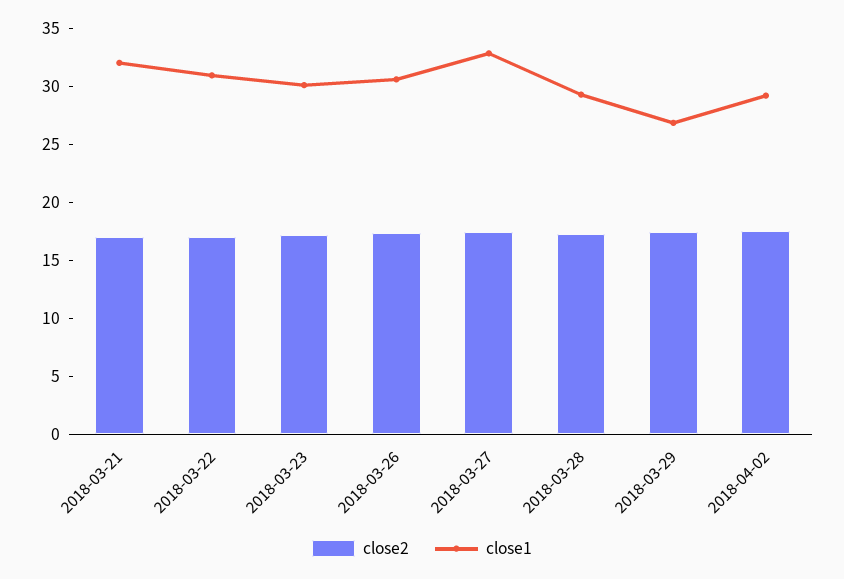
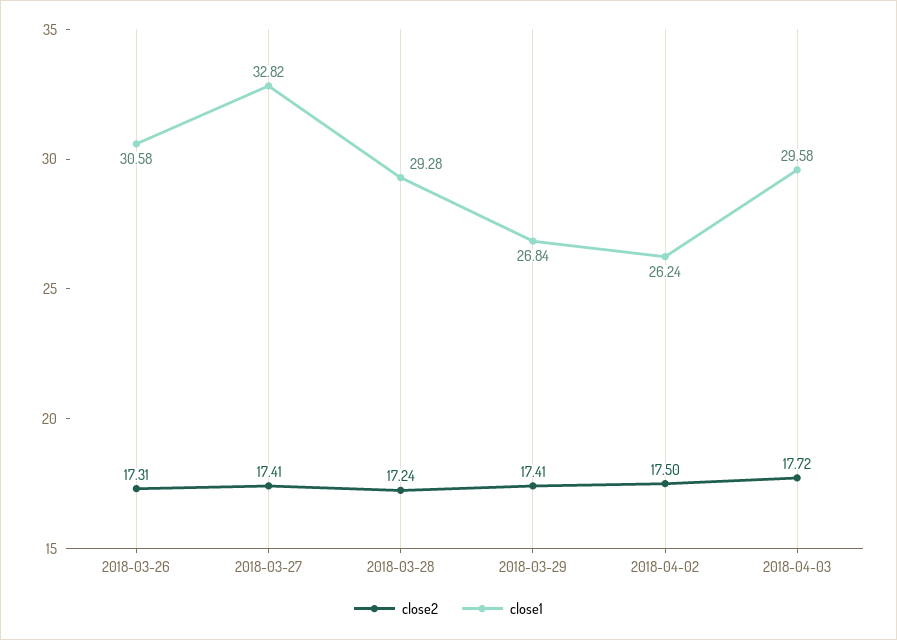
close2, 2018-03-21: 17 -> none
close1, 2018-03-21: 32 -> none
close2, 2018-03-22: 17 -> none
close1, 2018-03-22: 31 -> none
close2, 2018-03-23: 17 -> none
close1, 2018-03-23: 30 -> none
close1, 2018-04-02: 29 -> 26.24
close2, 2018-04-03: none -> 17.72
close1, 2018-04-03: none -> 29.58

